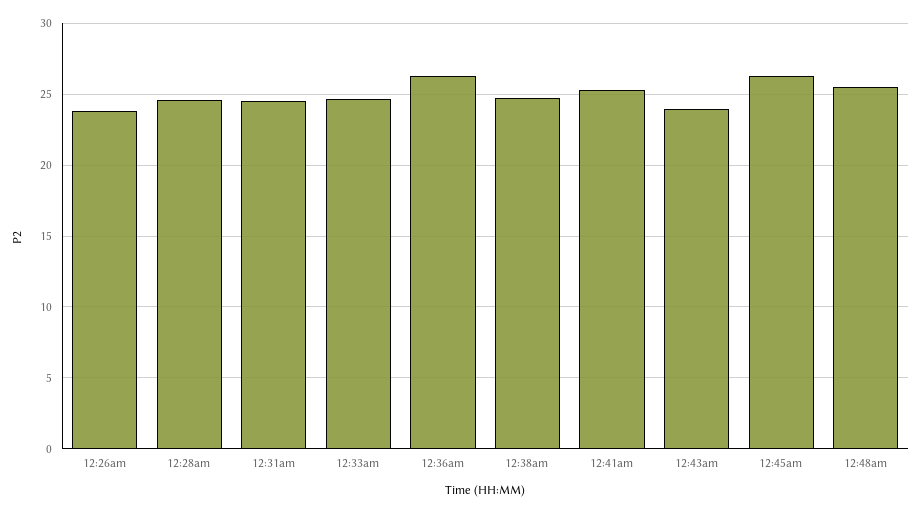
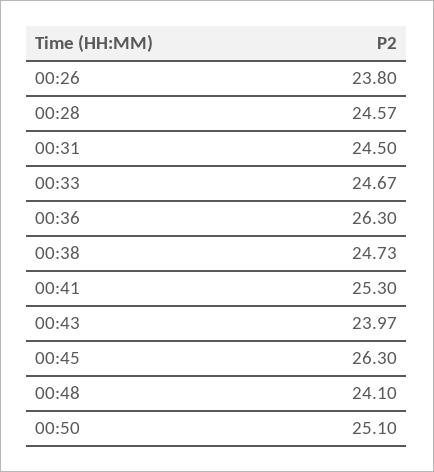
12:48am: 25.5 -> 24.1
00:50: none -> 25.1

